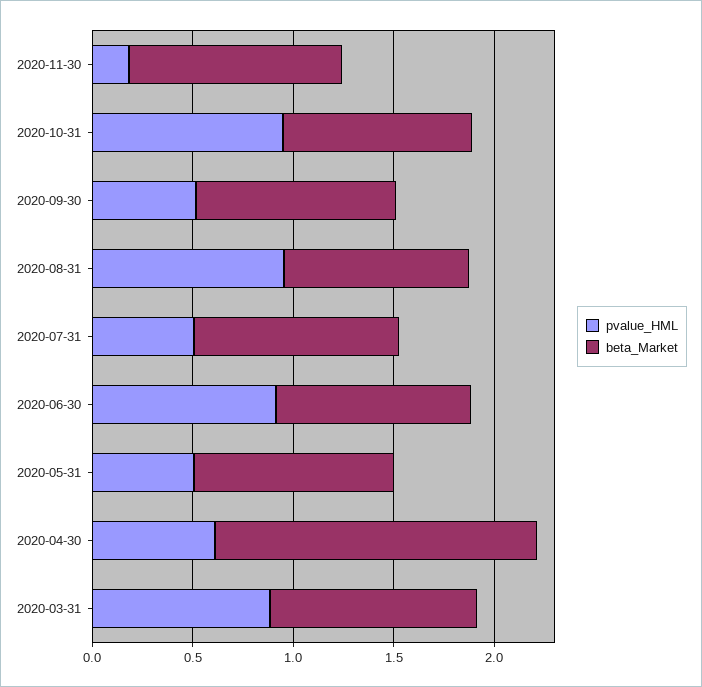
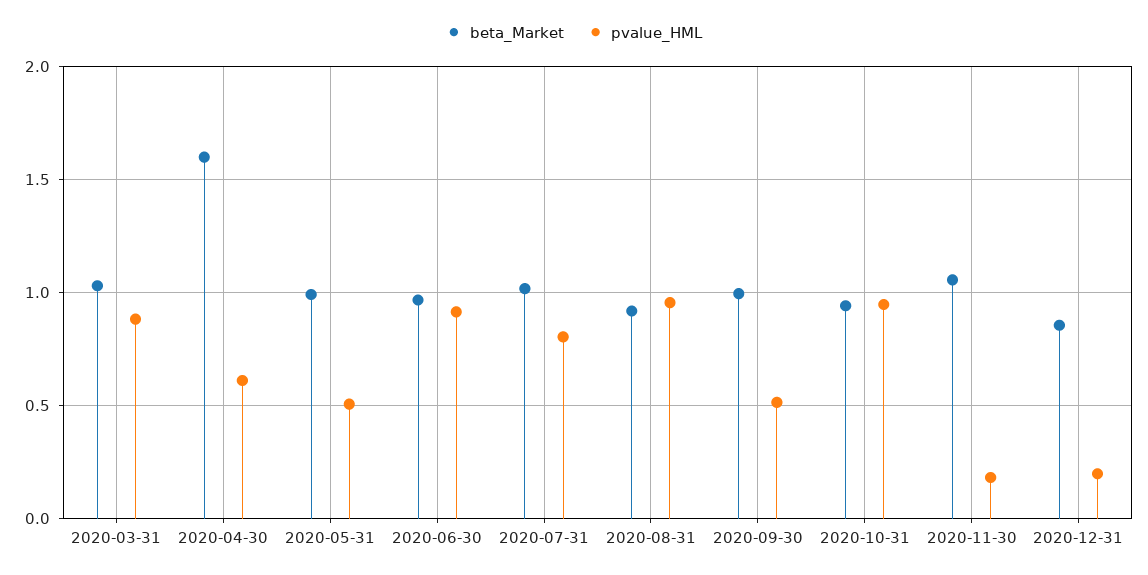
pvalue_HML, 2020-07-31: 0.5 -> 0.8
beta_Market, 2020-12-31: none -> 0.85
pvalue_HML, 2020-12-31: none -> 0.2

